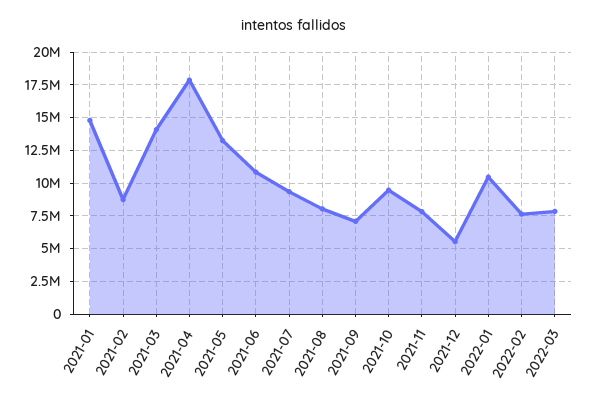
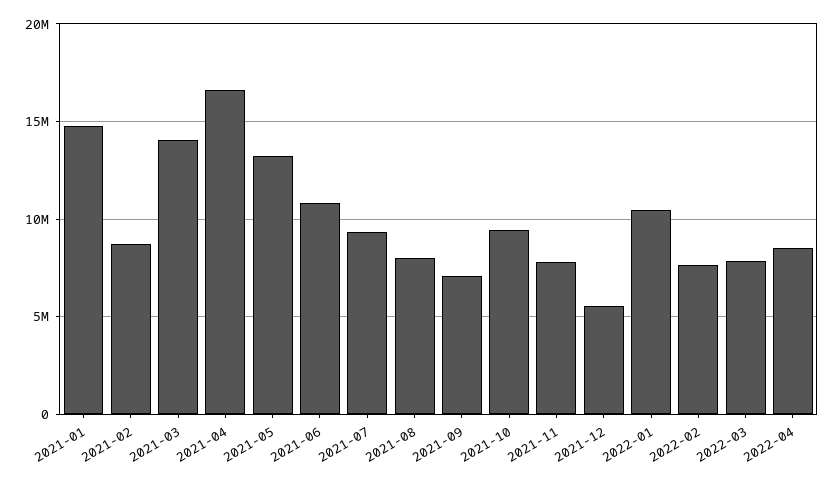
2021-04: 18000000 -> 16500000
2022-04: none -> 8500000

